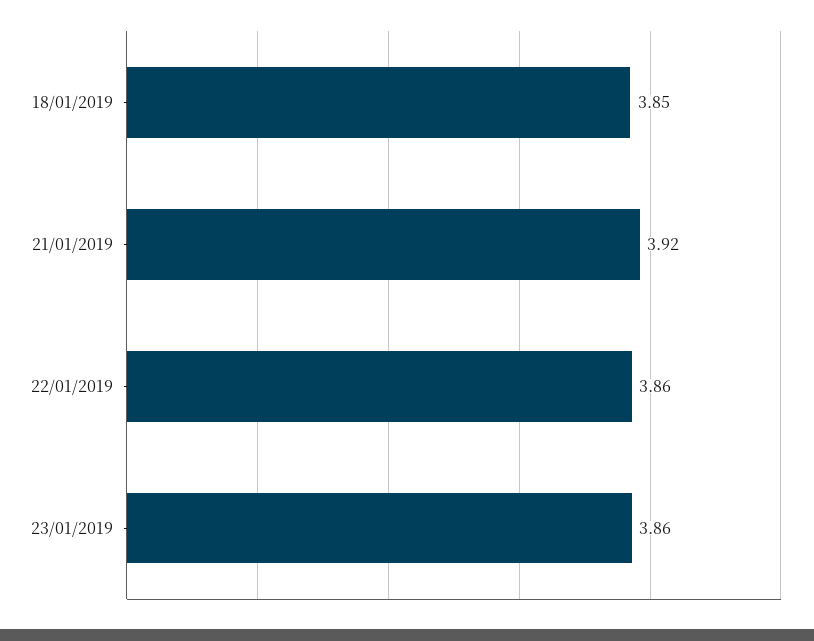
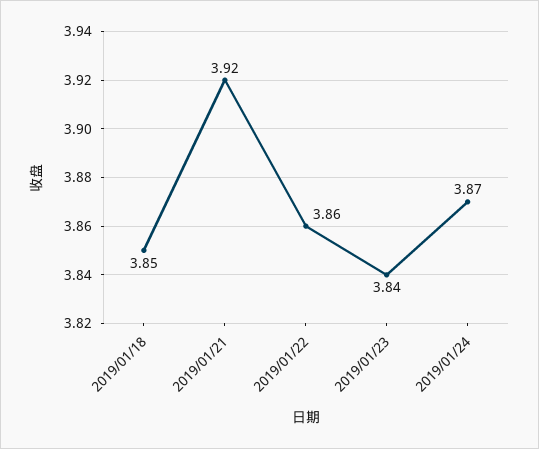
23/01/2019: 3.86 -> 3.84
2019/01/24: none -> 3.87

